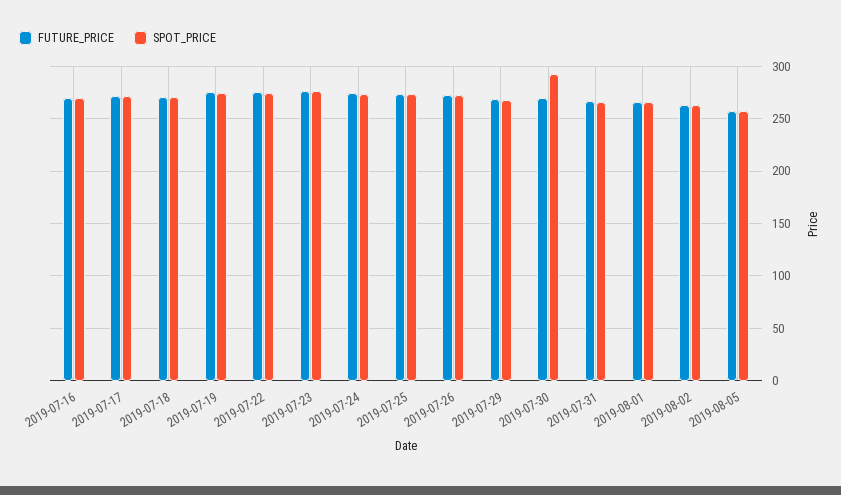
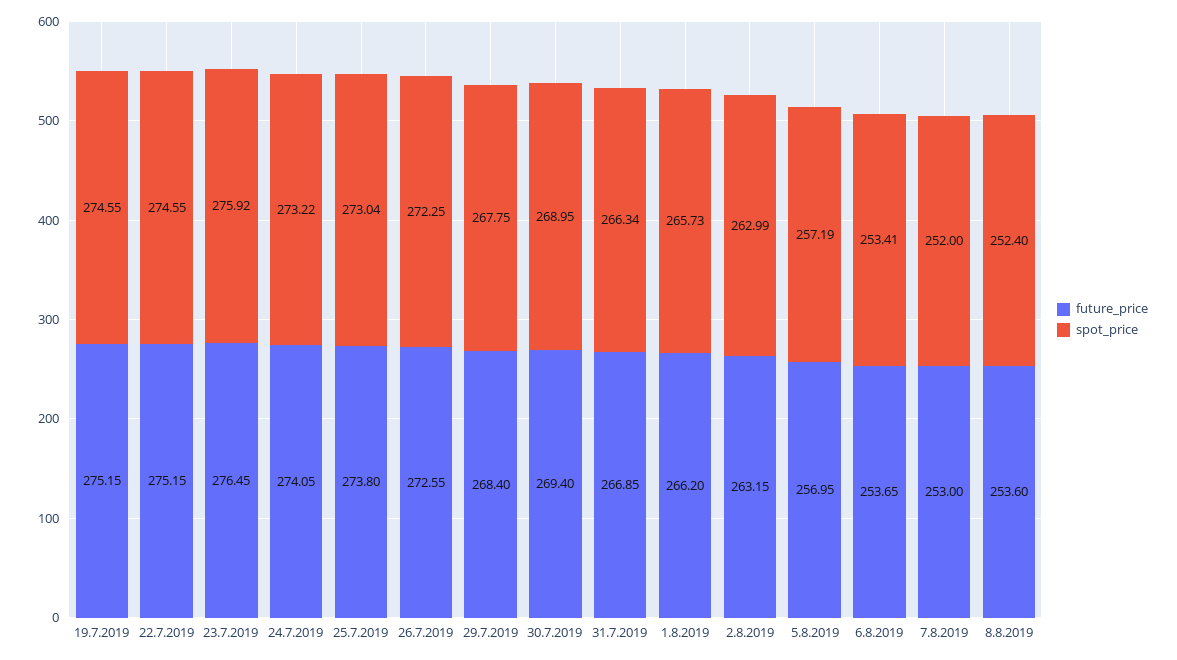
FUTURE_PRICE, 2019-07-16: 270 -> none
SPOT_PRICE, 2019-07-16: 270 -> none
FUTURE_PRICE, 2019-07-17: 270 -> none
SPOT_PRICE, 2019-07-17: 270 -> none
FUTURE_PRICE, 2019-07-18: 270 -> none
SPOT_PRICE, 2019-07-18: 270 -> none
SPOT_PRICE, 2019-07-30: 290 -> 268.95
FUTURE_PRICE, 6.8.2019: none -> 253.65
SPOT_PRICE, 6.8.2019: none -> 253.41
FUTURE_PRICE, 7.8.2019: none -> 253
SPOT_PRICE, 7.8.2019: none -> 252
FUTURE_PRICE, 8.8.2019: none -> 253.6
SPOT_PRICE, 8.8.2019: none -> 252.4

